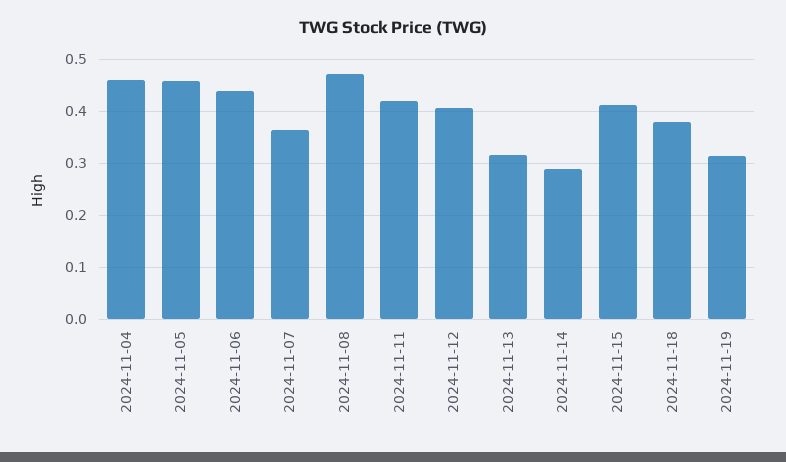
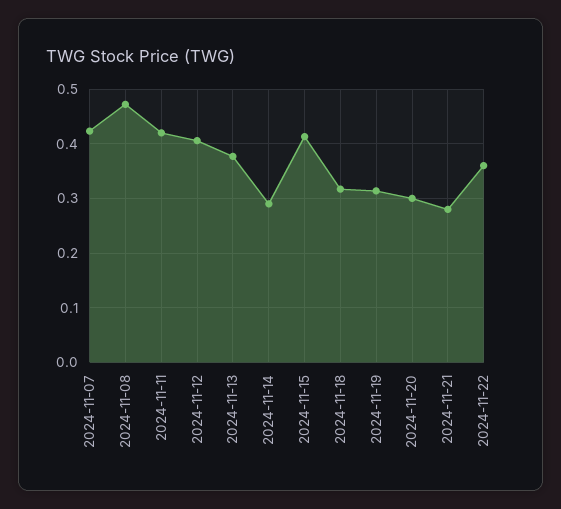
2024-11-04: 0.46 -> none
2024-11-05: 0.46 -> none
2024-11-06: 0.44 -> none
2024-11-07: 0.36 -> 0.42
2024-11-13: 0.32 -> 0.38
2024-11-18: 0.38 -> 0.32
2024-11-20: none -> 0.3
2024-11-21: none -> 0.28
2024-11-22: none -> 0.36

